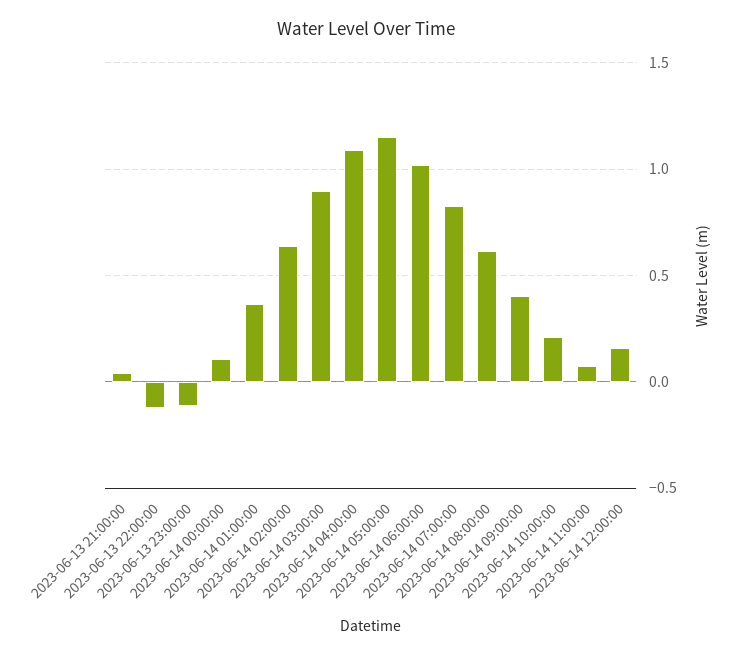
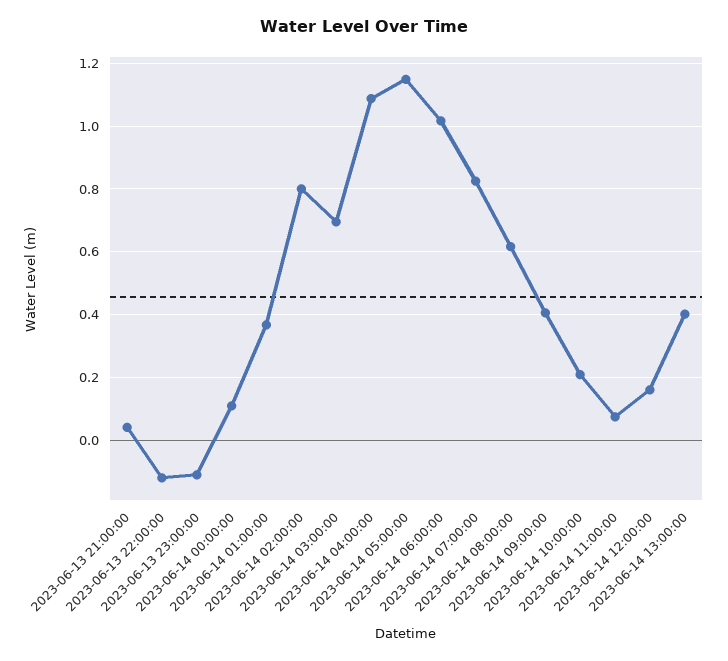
2023-06-14 02:00:00: 0.65 -> 0.8
2023-06-14 03:00:00: 0.9 -> 0.7
2023-06-14 13:00:00: none -> 0.4

